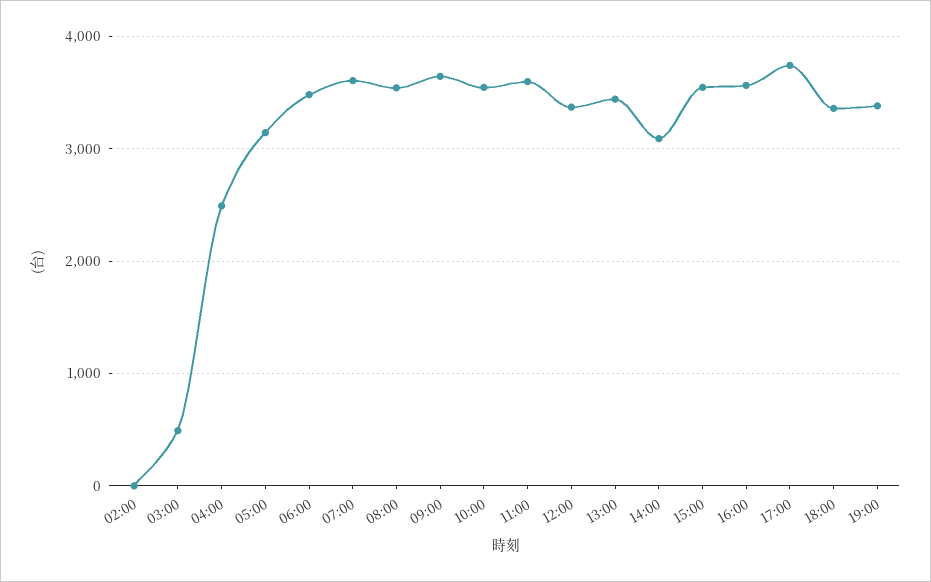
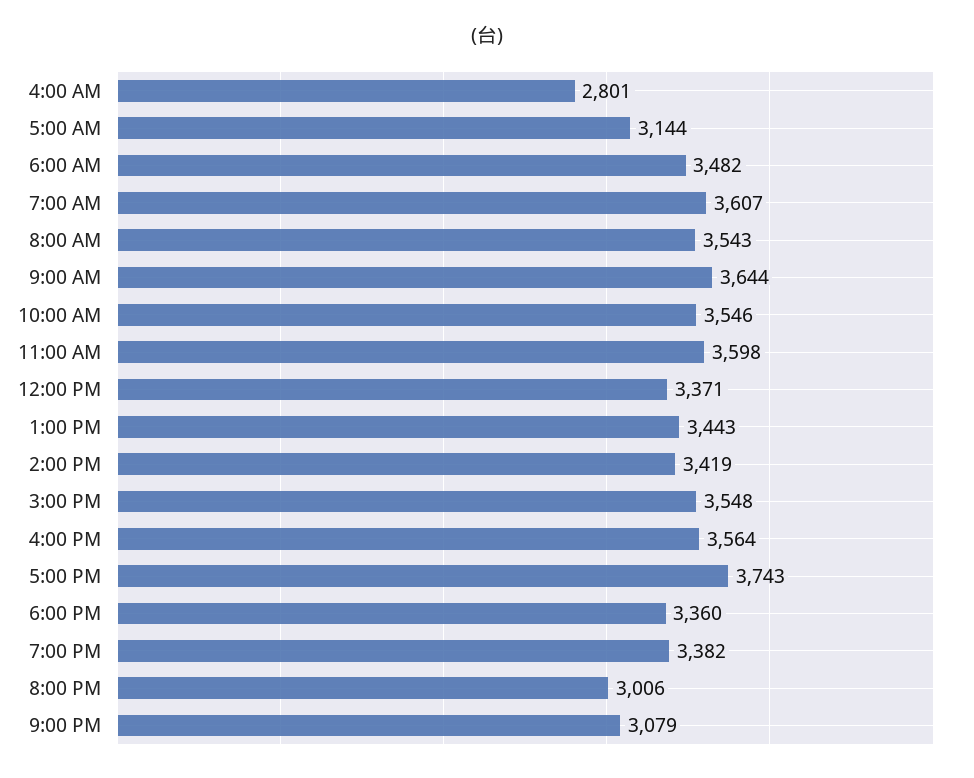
02:00: 0 -> none
03:00: 500 -> none
04:00: 2500 -> 2801
14:00: 3100 -> 3419
8:00 PM: none -> 3006
9:00 PM: none -> 3079

